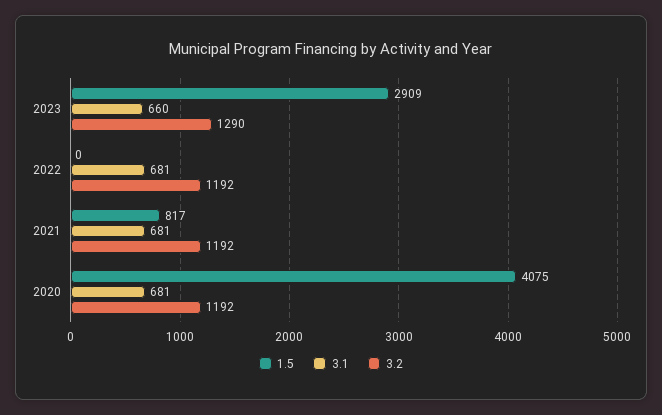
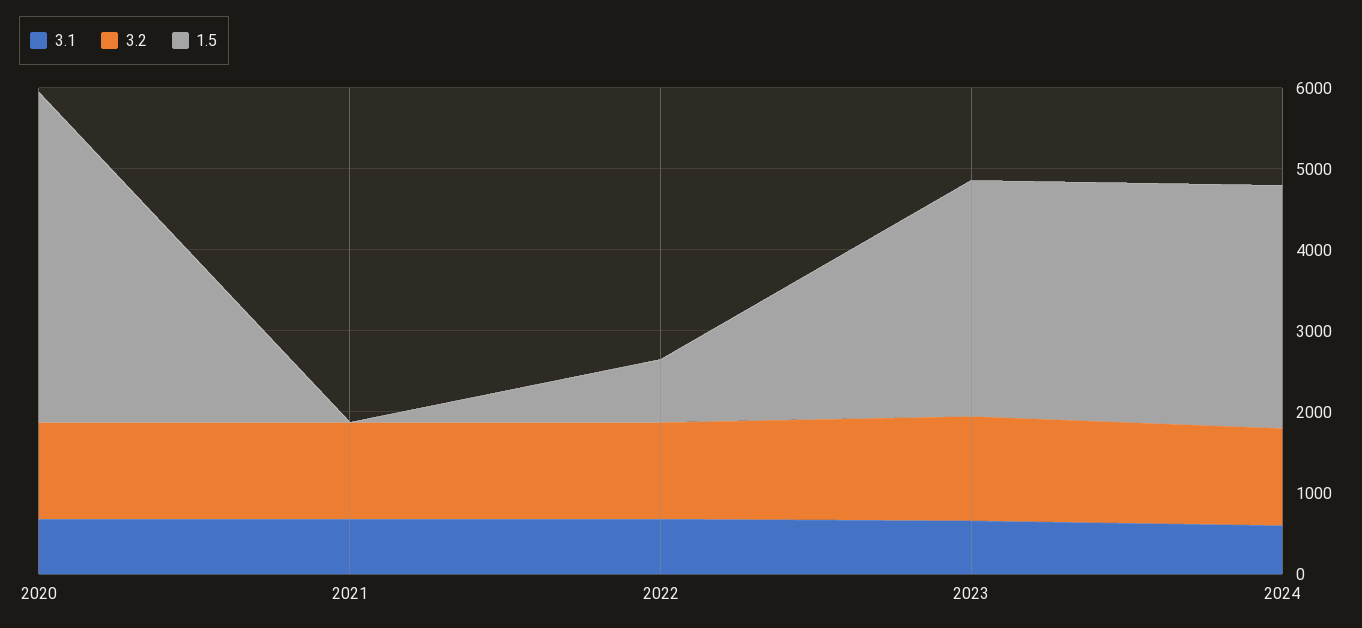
1.5, 2022: 0 -> 800
1.5, 2021: 817 -> 0
3.1, 2024: none -> 600
3.2, 2024: none -> 1200
1.5, 2024: none -> 3000

